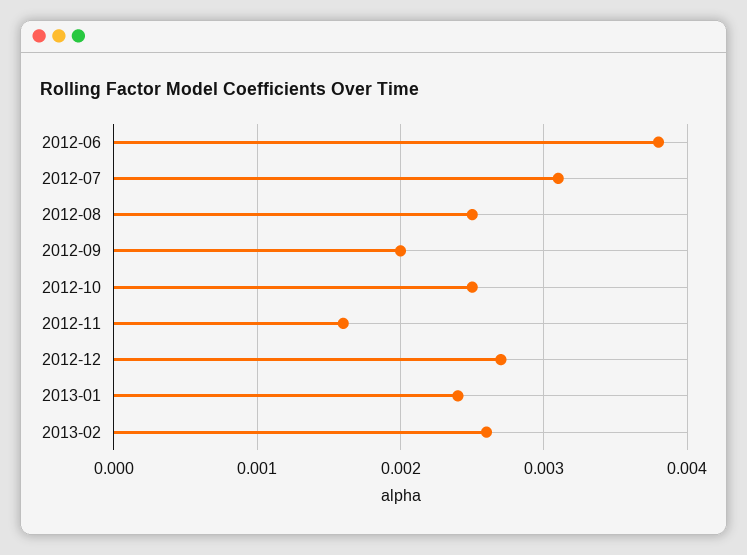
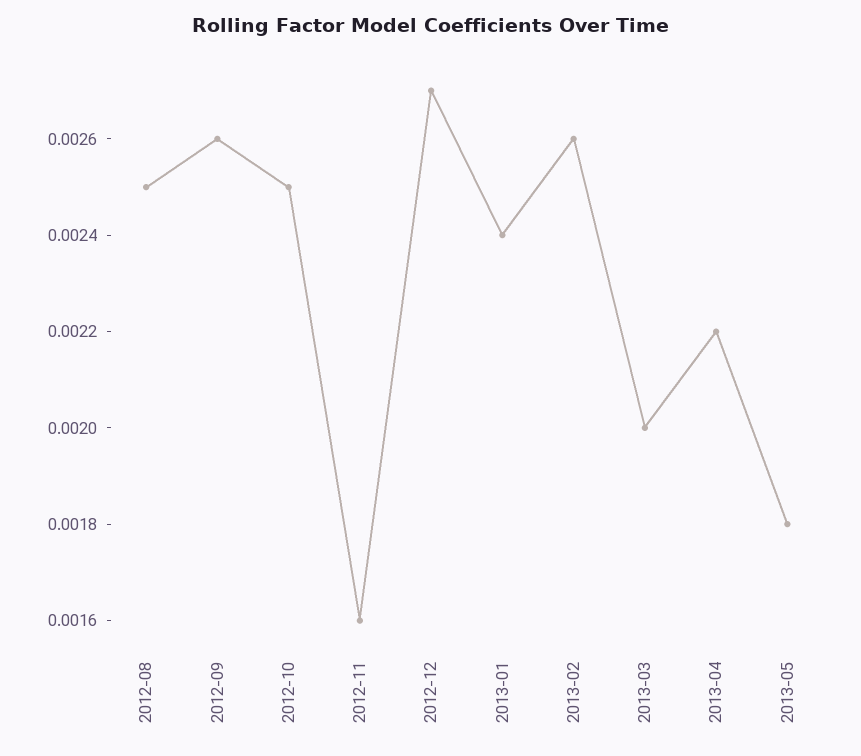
2012-06: 0.0038 -> none
2012-07: 0.0031 -> none
2012-09: 0.002 -> 0.0026
2013-03: none -> 0.002
2013-04: none -> 0.0022
2013-05: none -> 0.0018

